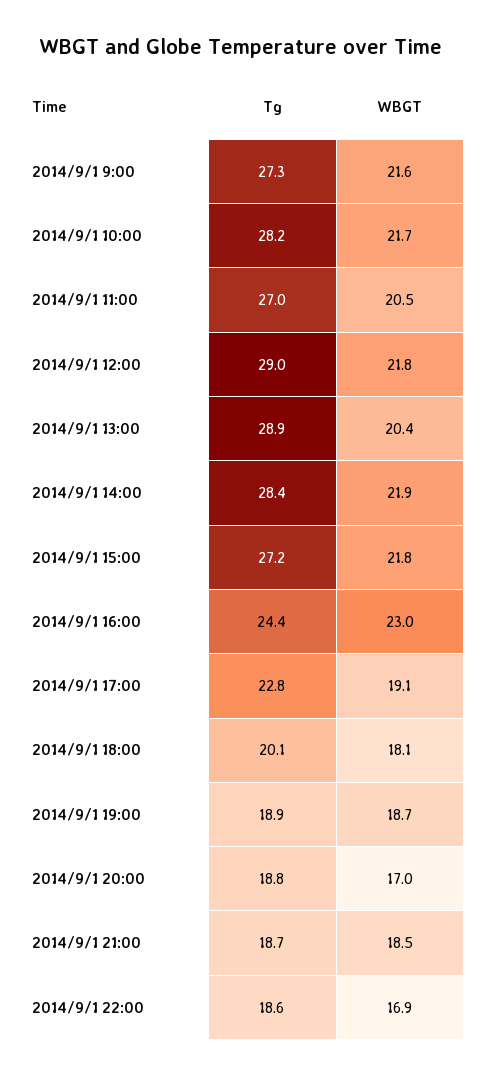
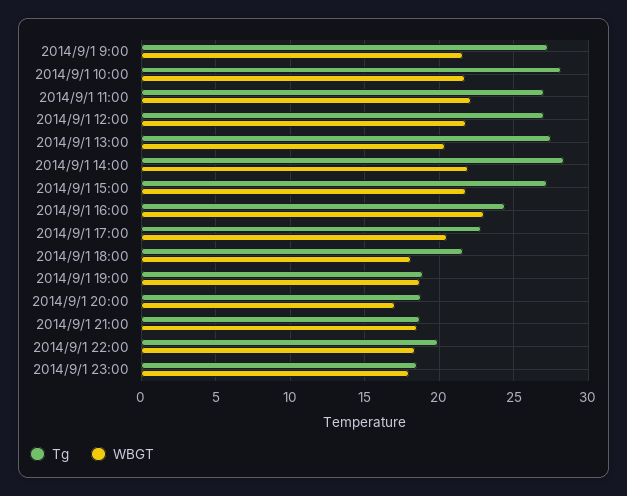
WBGT, 2014/9/1 11:00: 20.5 -> 22
Tg, 2014/9/1 12:00: 29 -> 27
Tg, 2014/9/1 13:00: 28.9 -> 27.5
WBGT, 2014/9/1 17:00: 19.1 -> 20.5
Tg, 2014/9/1 18:00: 20.1 -> 21.5
Tg, 2014/9/1 22:00: 18.6 -> 20
WBGT, 2014/9/1 22:00: 16.9 -> 18.5
Tg, 2014/9/1 23:00: none -> 18.5
WBGT, 2014/9/1 23:00: none -> 18

